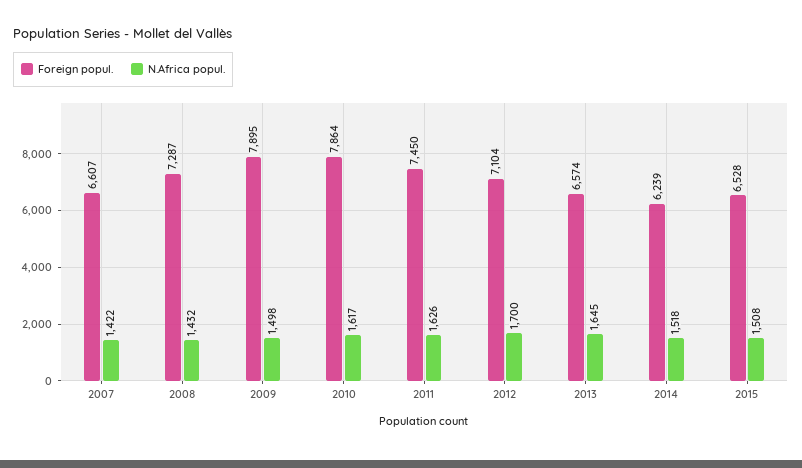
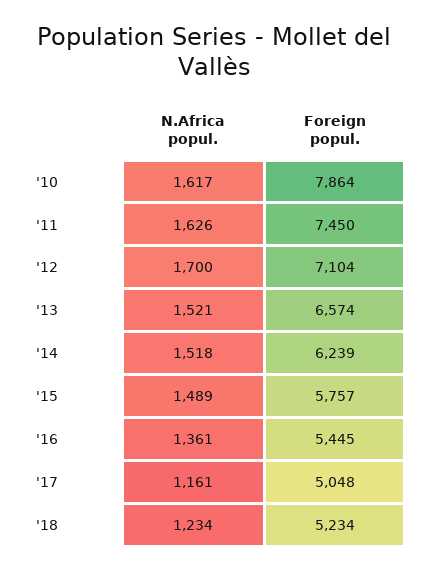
Foreign popul., 2007: 6607 -> none
N.Africa popul., 2007: 1422 -> none
Foreign popul., 2008: 7287 -> none
N.Africa popul., 2008: 1432 -> none
Foreign popul., 2009: 7895 -> none
N.Africa popul., 2009: 1498 -> none
N.Africa popul., 2013: 1645 -> 1521
Foreign popul., 2015: 6528 -> 5757
N.Africa popul., 2015: 1508 -> 1489
N.Africa popul., '16: none -> 1361
Foreign popul., '16: none -> 5445
N.Africa popul., '17: none -> 1161
Foreign popul., '17: none -> 5048
N.Africa popul., '18: none -> 1234
Foreign popul., '18: none -> 5234

